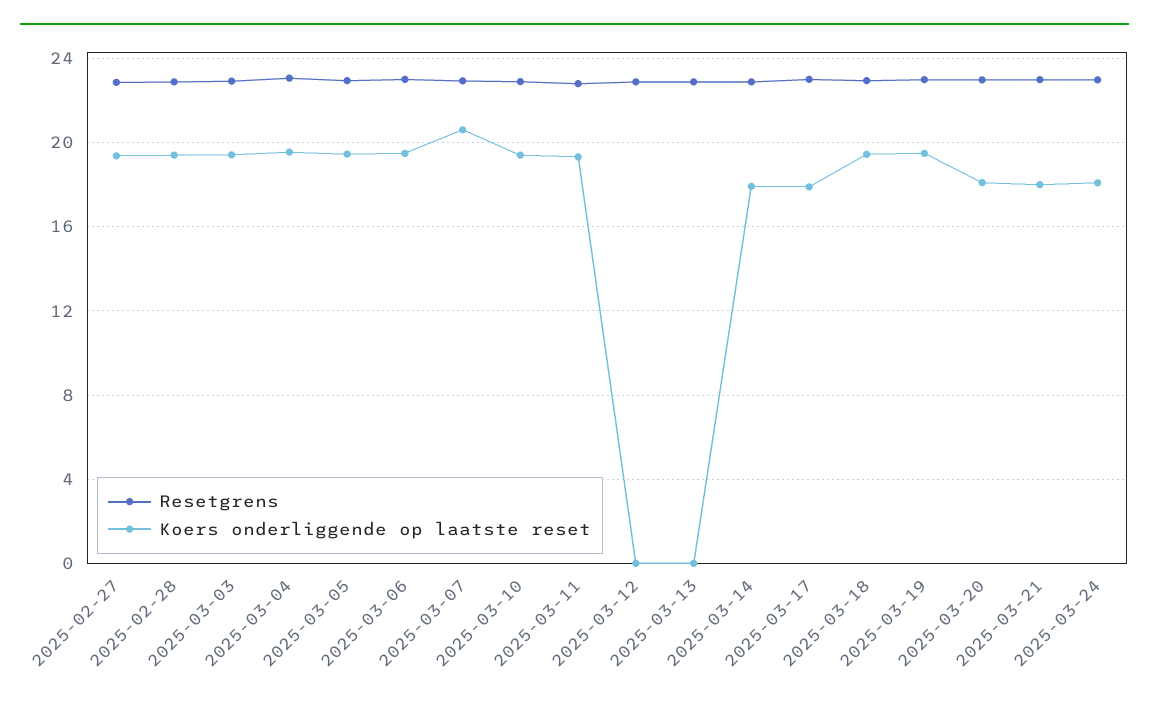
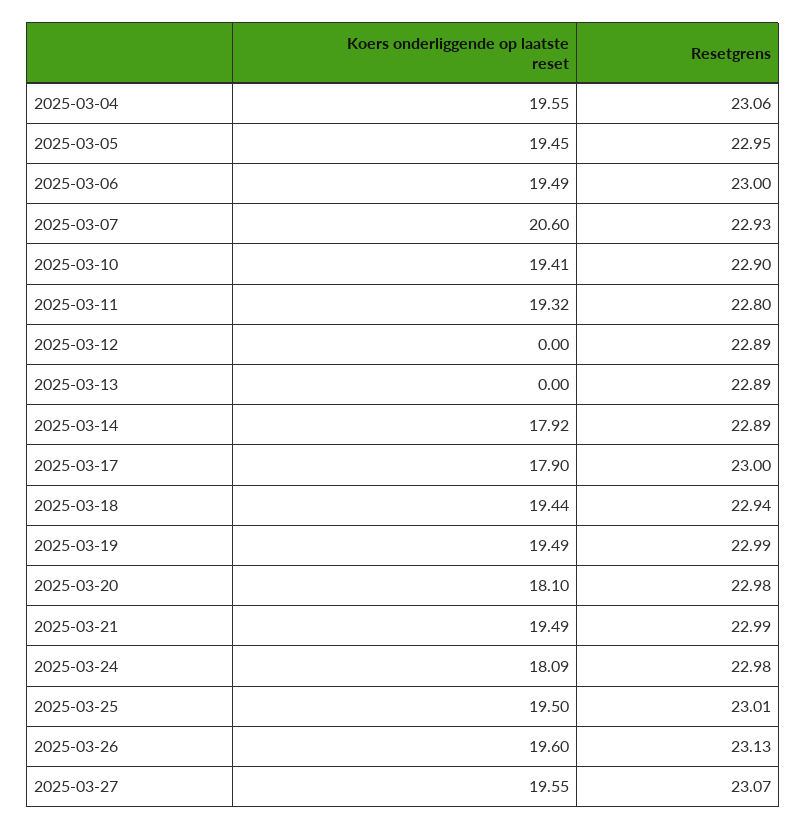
Resetgrens, 2025-02-27: 23 -> none
Koers onderliggende op laatste reset, 2025-02-27: 19.5 -> none
Resetgrens, 2025-02-28: 23 -> none
Koers onderliggende op laatste reset, 2025-02-28: 19.5 -> none
Resetgrens, 2025-03-03: 23 -> none
Koers onderliggende op laatste reset, 2025-03-03: 19.5 -> none
Koers onderliggende op laatste reset, 2025-03-21: 18 -> 19.49
Koers onderliggende op laatste reset, 2025-03-25: none -> 19.5
Resetgrens, 2025-03-25: none -> 23.01
Koers onderliggende op laatste reset, 2025-03-26: none -> 19.6
Resetgrens, 2025-03-26: none -> 23.13
Koers onderliggende op laatste reset, 2025-03-27: none -> 19.55
Resetgrens, 2025-03-27: none -> 23.07

